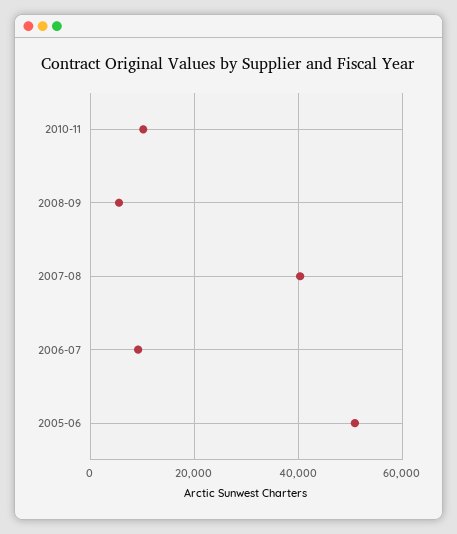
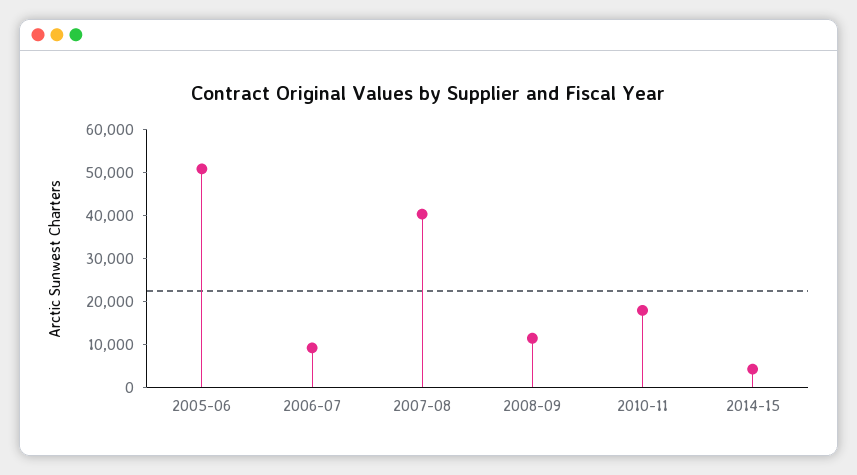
2010-11: 10000 -> 18000
2008-09: 6000 -> 12000
2014-15: none -> 4000

